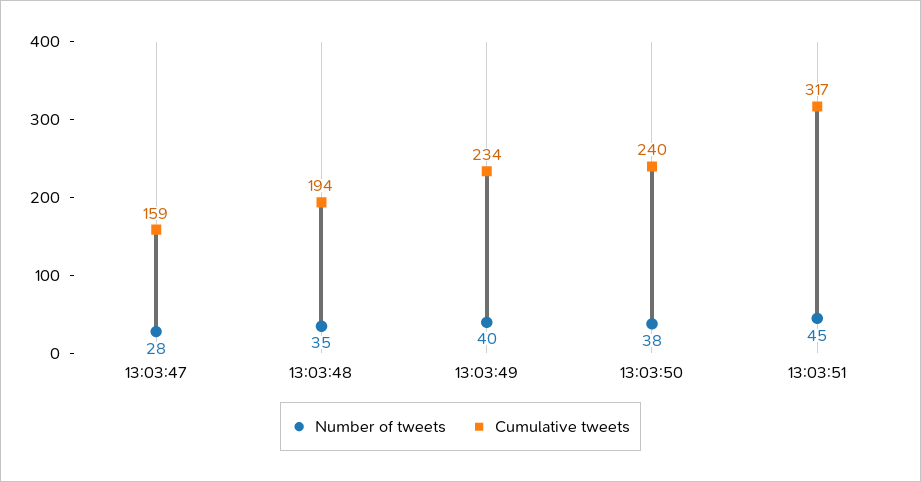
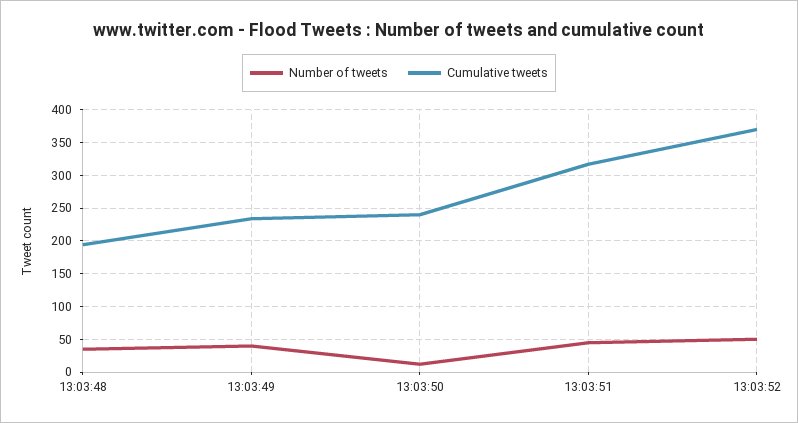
Number of tweets, 13:03:47: 28 -> none
Cumulative tweets, 13:03:47: 159 -> none
Number of tweets, 13:03:50: 38 -> 10
Number of tweets, 13:03:52: none -> 50
Cumulative tweets, 13:03:52: none -> 370

